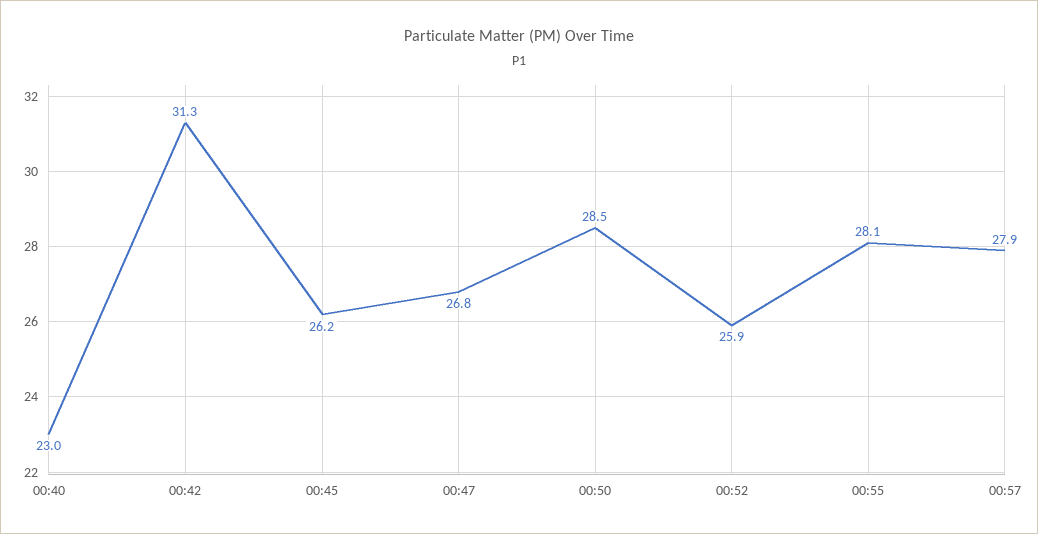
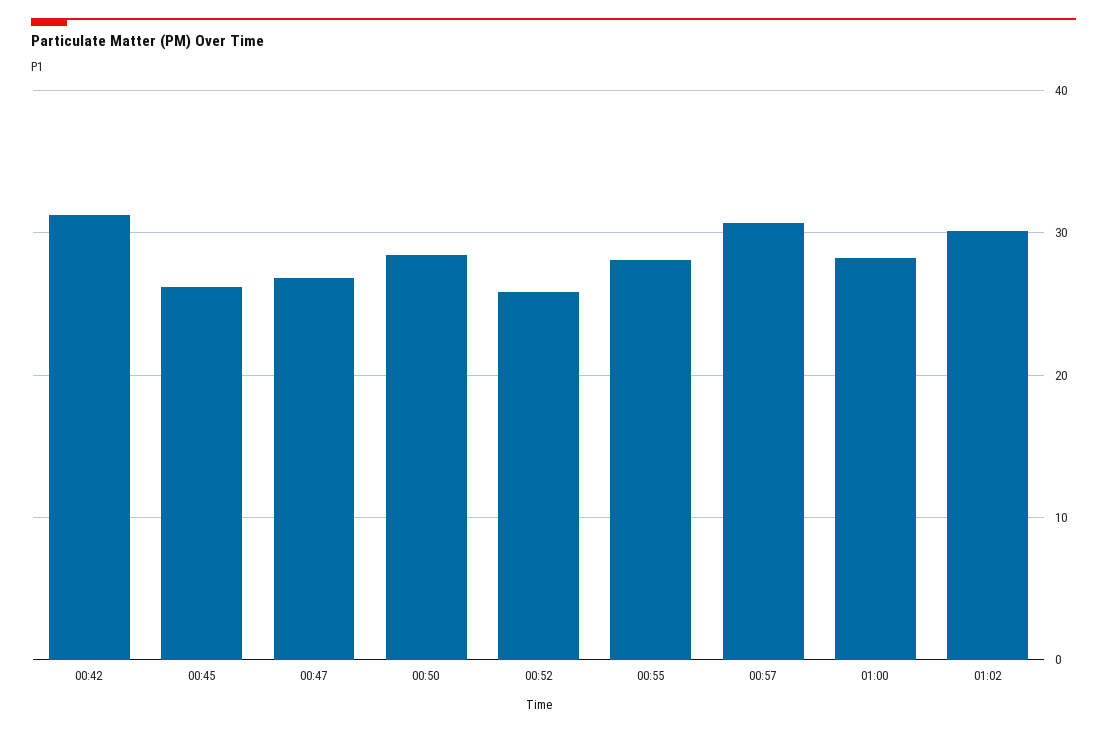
00:40: 23 -> none
00:57: 27.9 -> 31
01:00: none -> 28
01:02: none -> 30

